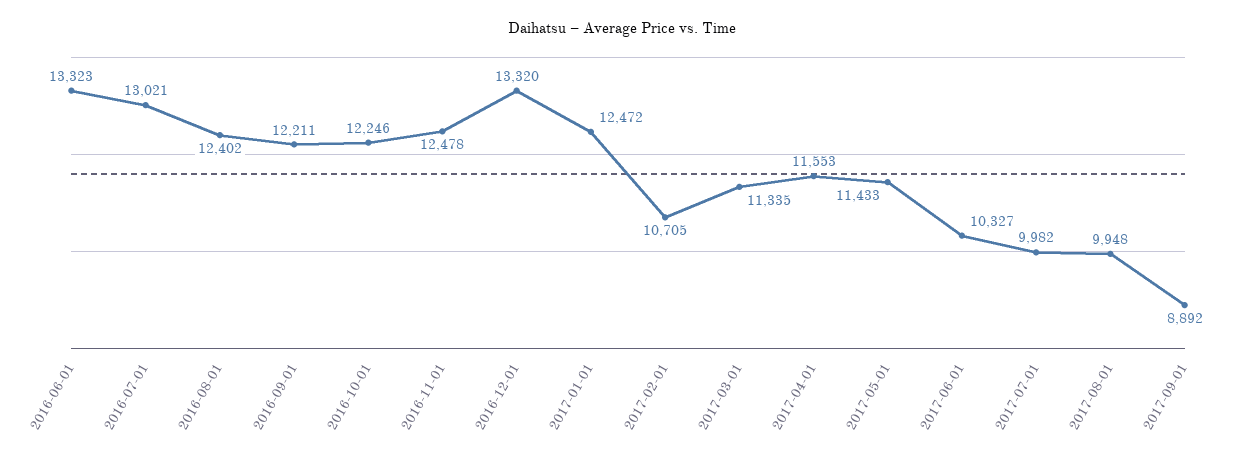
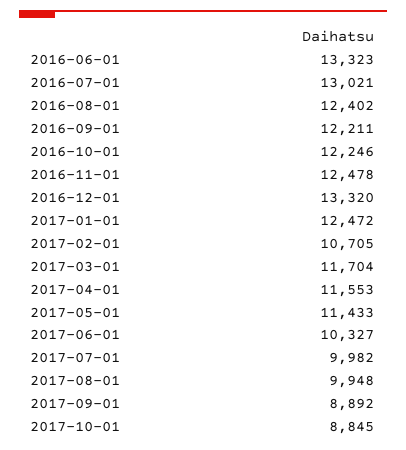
2017-03-01: 11335 -> 11704
2017-10-01: none -> 8845

